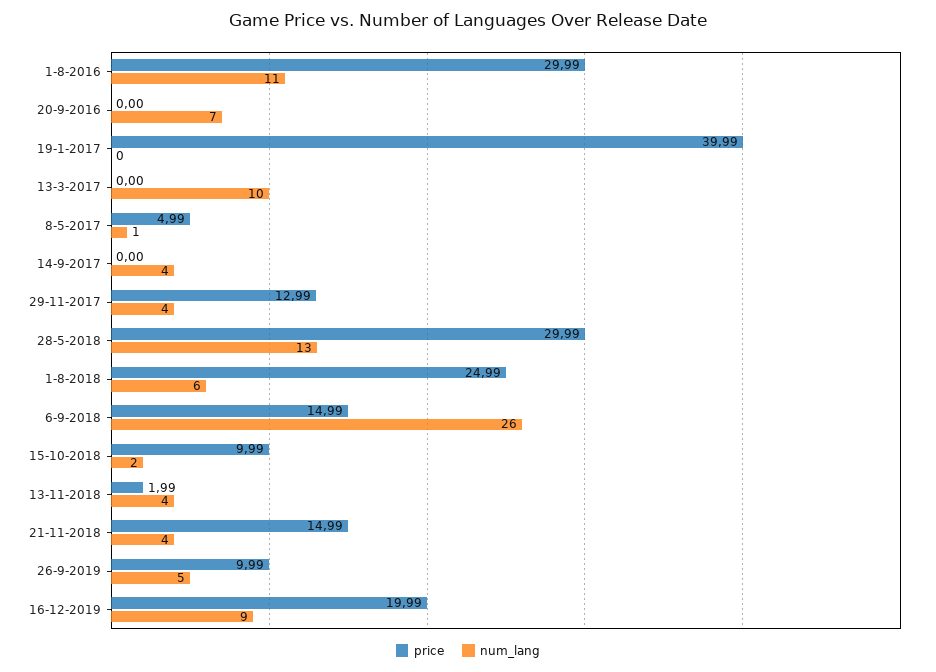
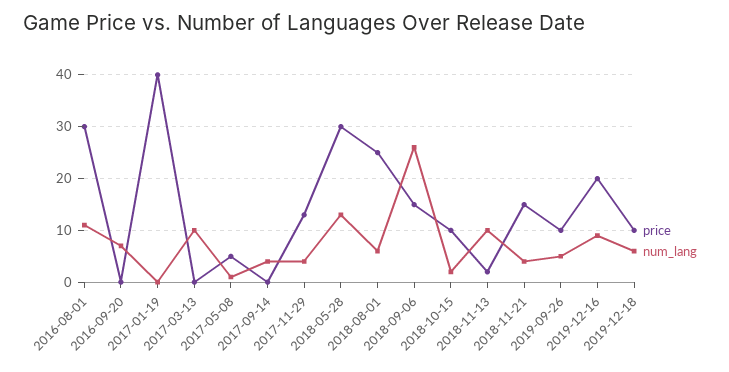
num_lang, 13-11-2018: 4 -> 10
price, 2019-12-18: none -> 10
num_lang, 2019-12-18: none -> 6

